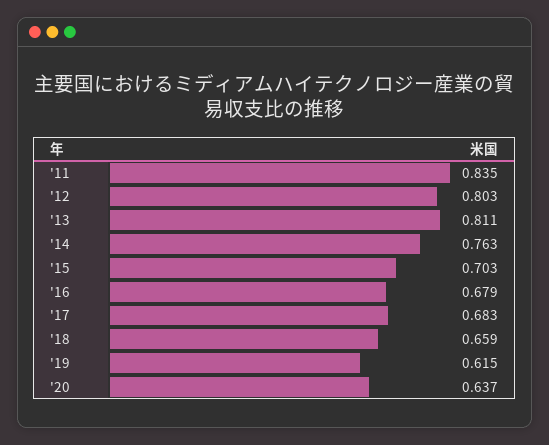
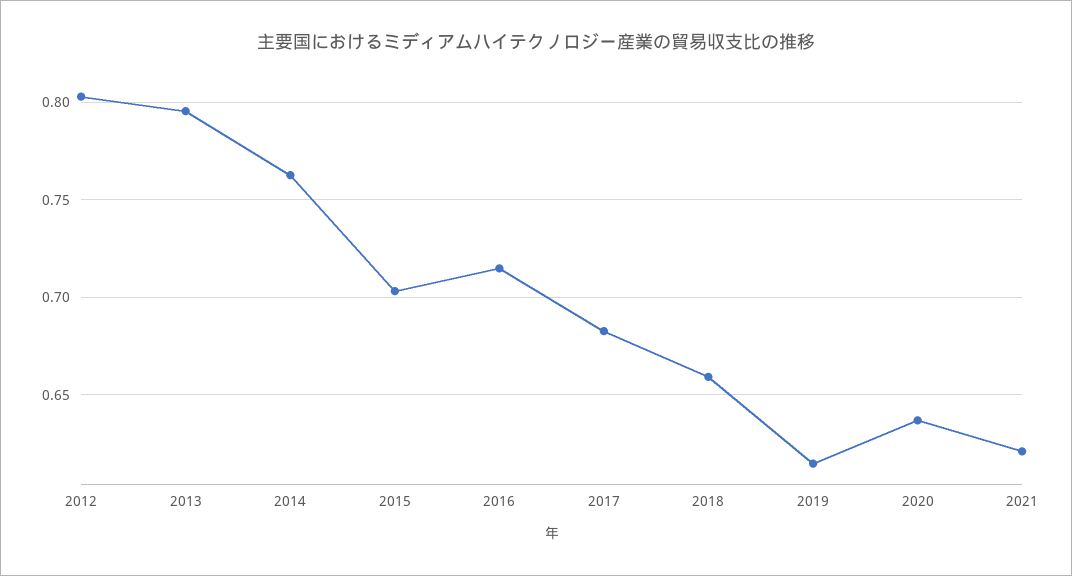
'11: 0.835 -> none
'13: 0.811 -> 0.795
'16: 0.679 -> 0.715
2021: none -> 0.62

